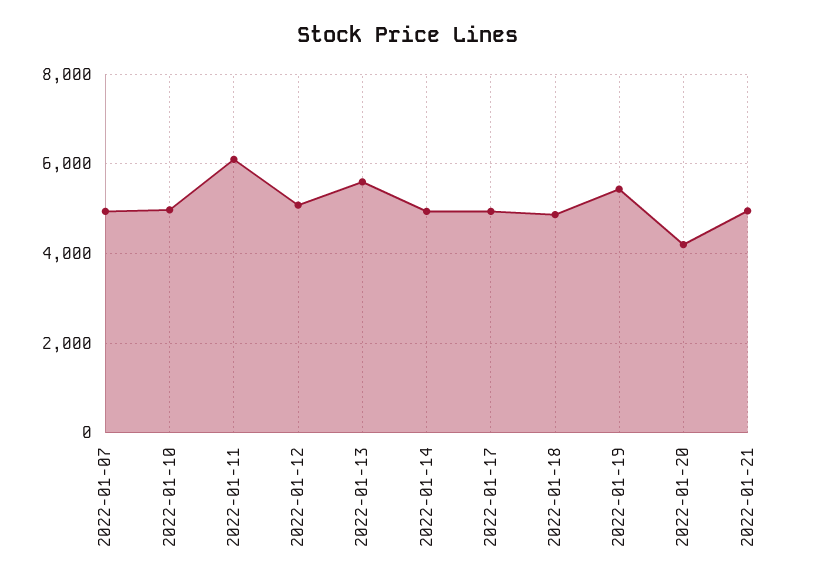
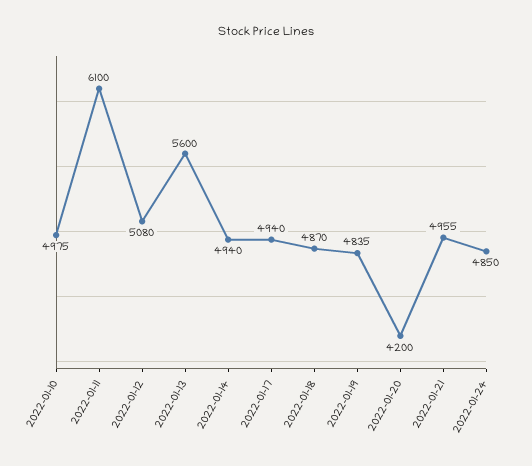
2022-01-07: 5000 -> none
2022-01-19: 5400 -> 4835
2022-01-24: none -> 4850

